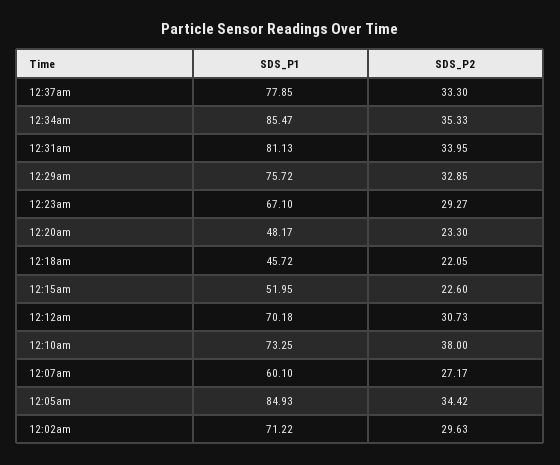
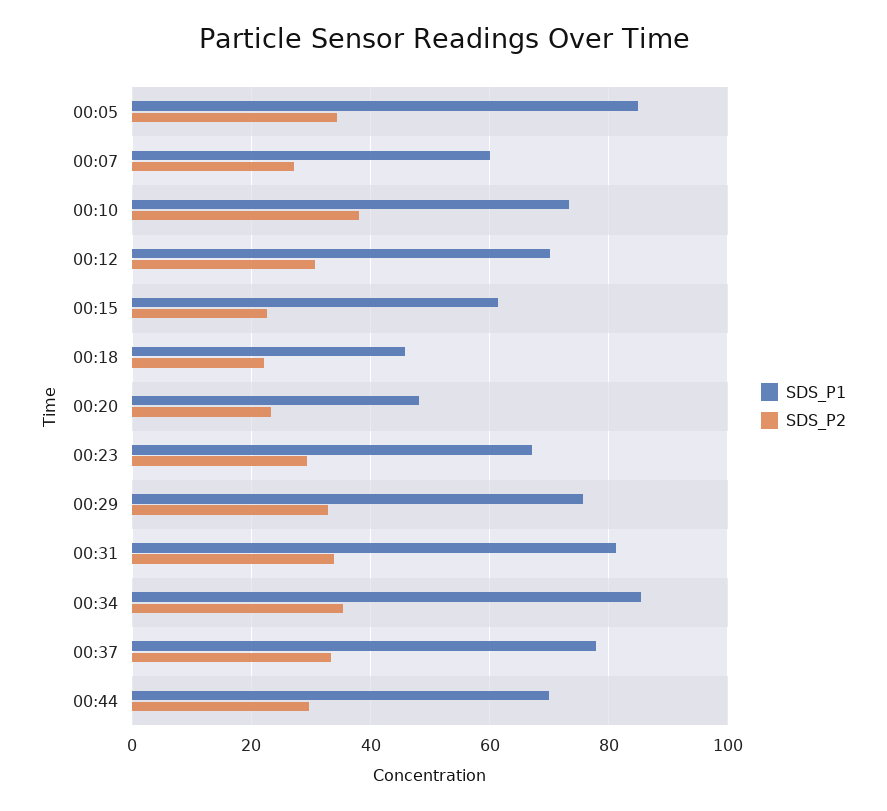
SDS_P1, 12:15am: 51.95 -> 62
SDS_P1, 12:02am: 71.22 -> none
SDS_P2, 12:02am: 29.63 -> none
SDS_P1, 00:44: none -> 70
SDS_P2, 00:44: none -> 30

